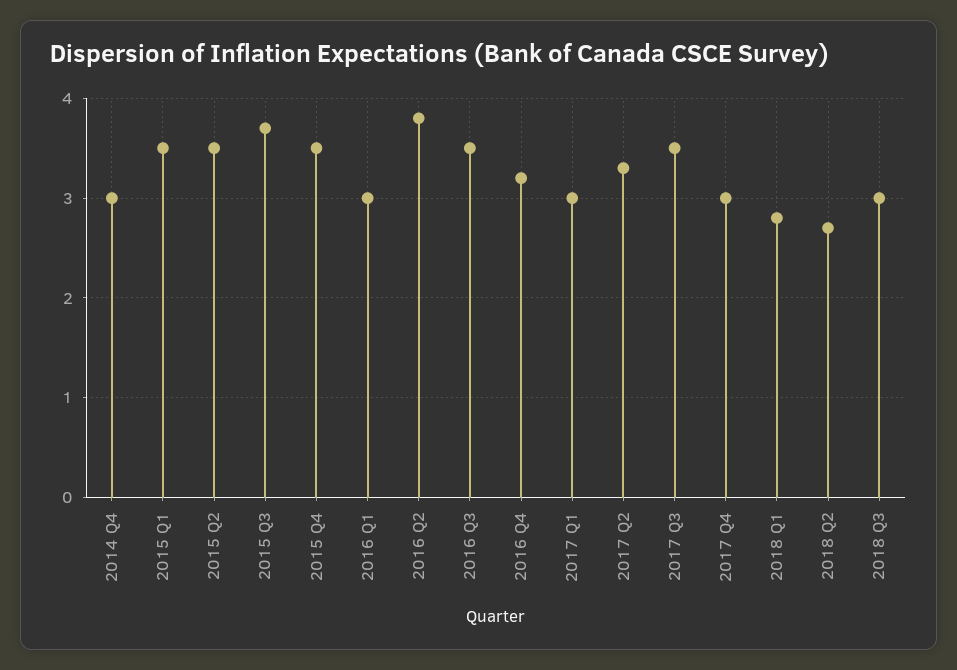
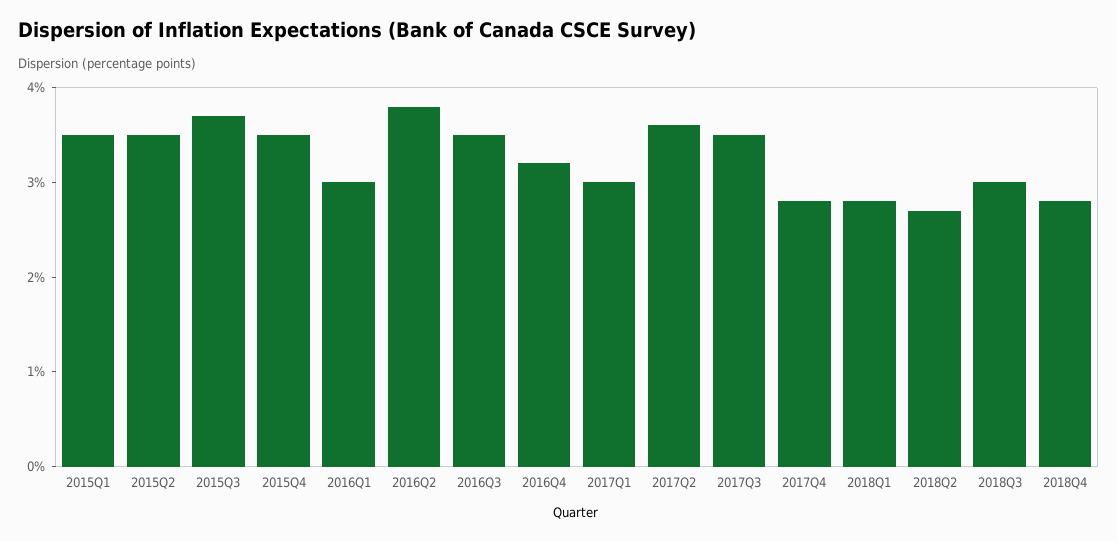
2014 Q4: 3 -> none
2017 Q2: 3.3 -> 3.6
2017 Q4: 3 -> 2.8
2018Q4: none -> 2.8

